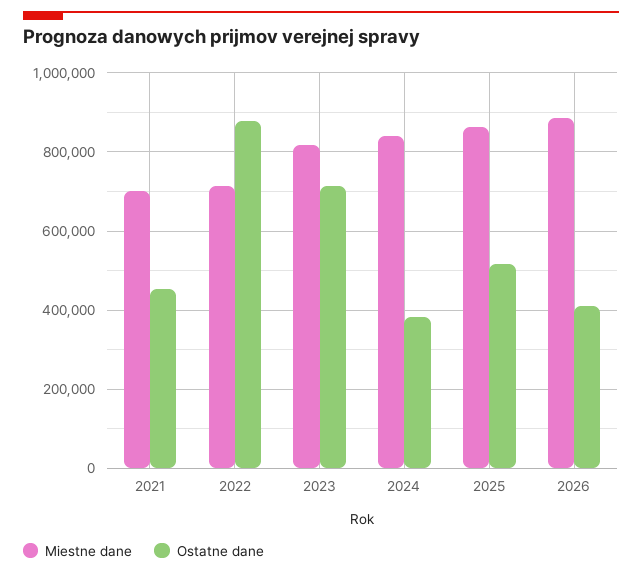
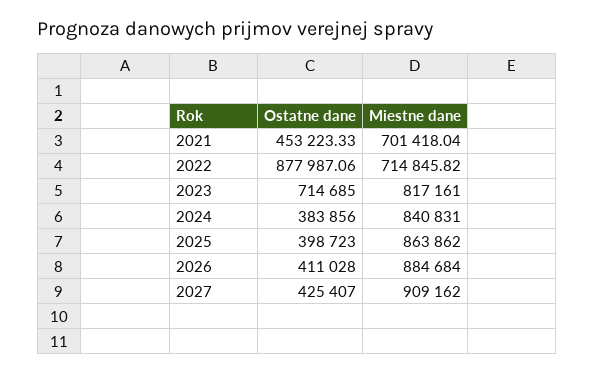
Ostatne dane, 2025: 520000 -> 398723
Ostatne dane, 2027: none -> 425407
Miestne dane, 2027: none -> 909162

